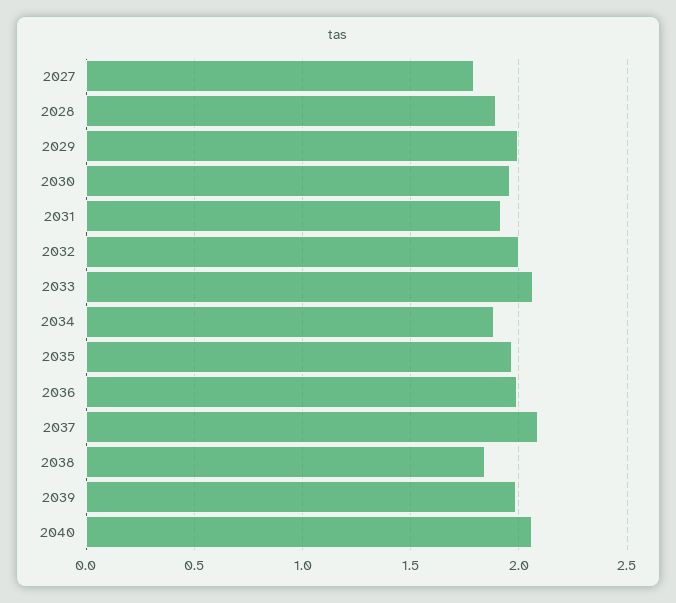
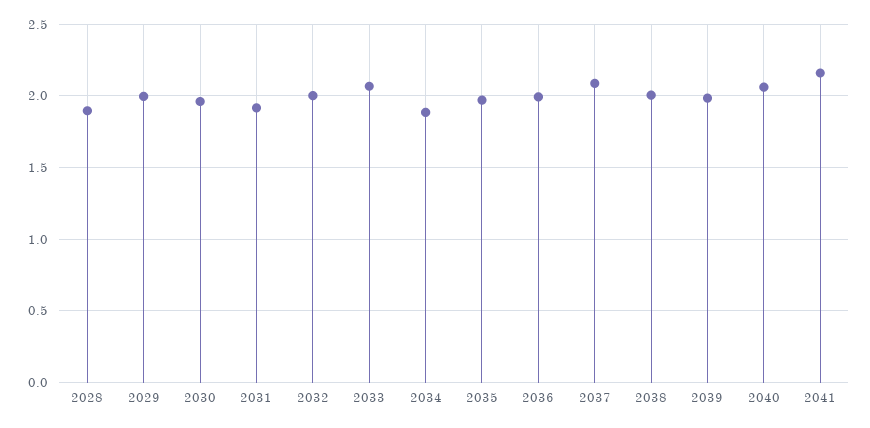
2027: 1.8 -> none
2038: 1.85 -> 2
2041: none -> 2.15

